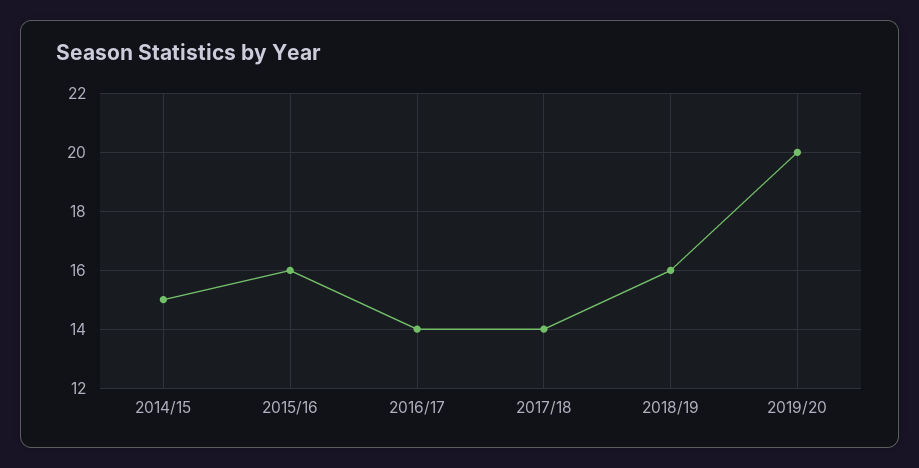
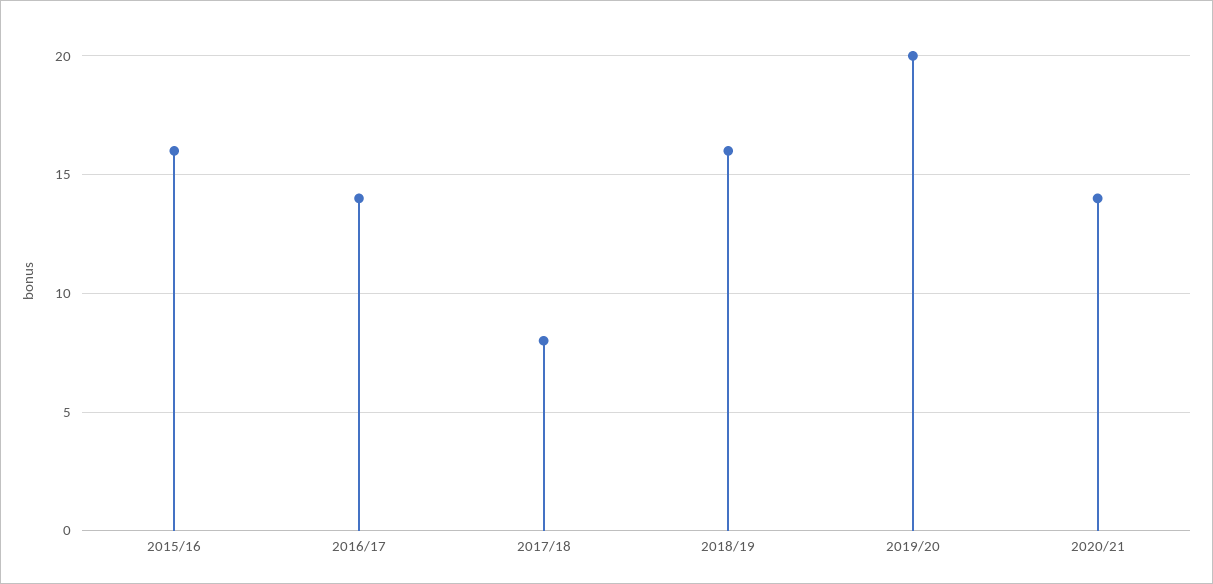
2014/15: 15 -> none
2017/18: 14 -> 8
2020/21: none -> 14

